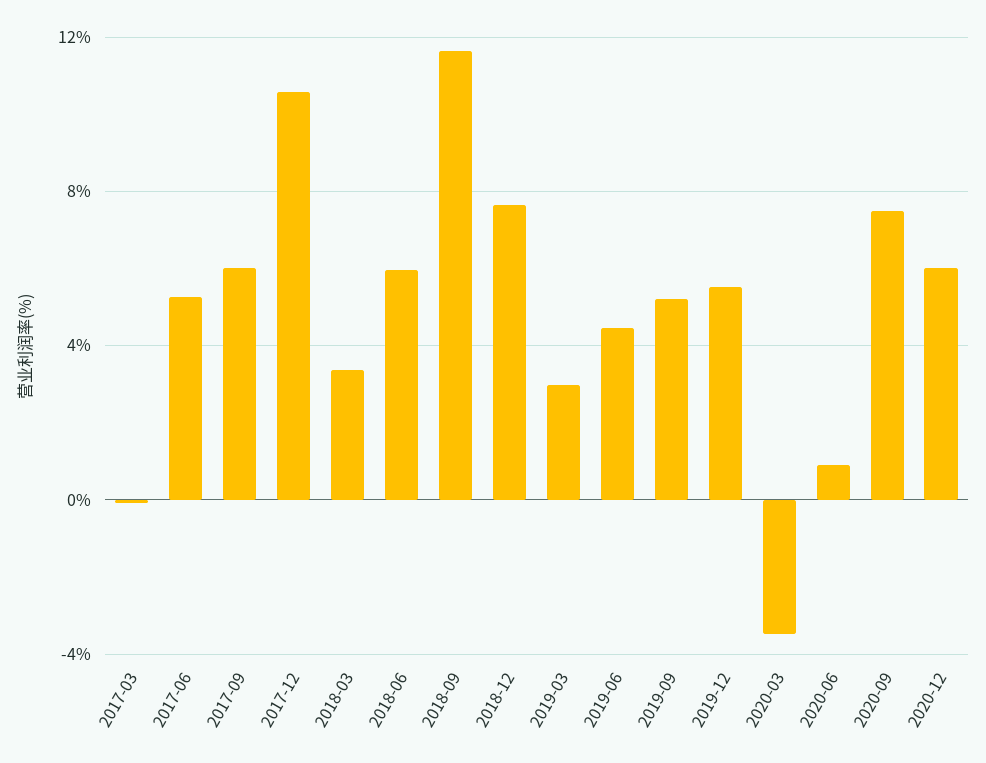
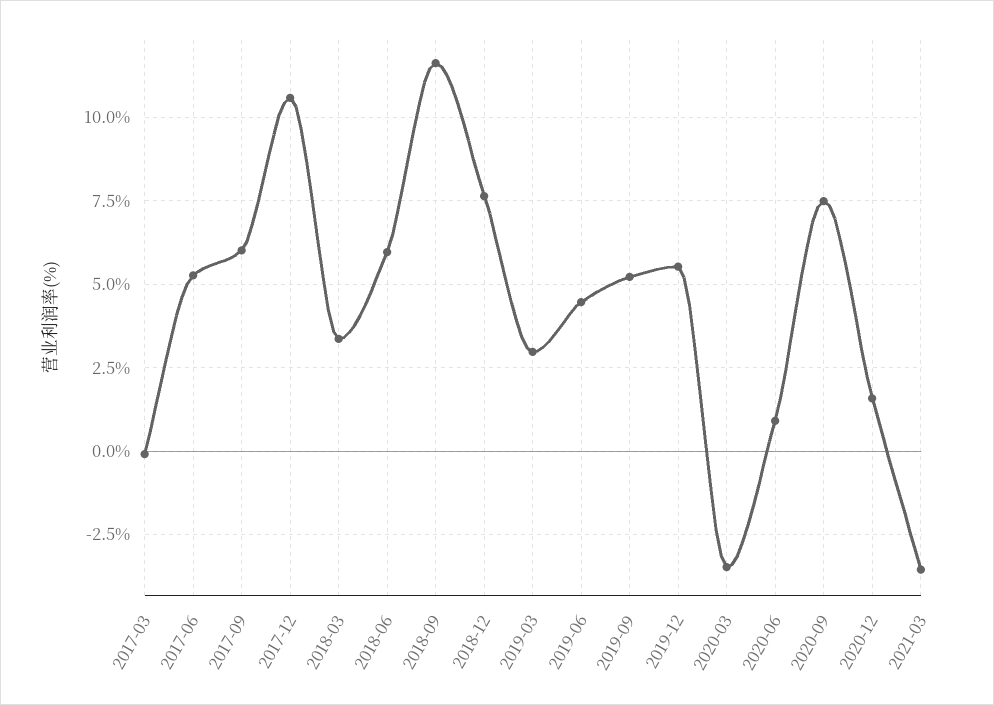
2020-12: 6 -> 1.5
2021-03: none -> -3.5

